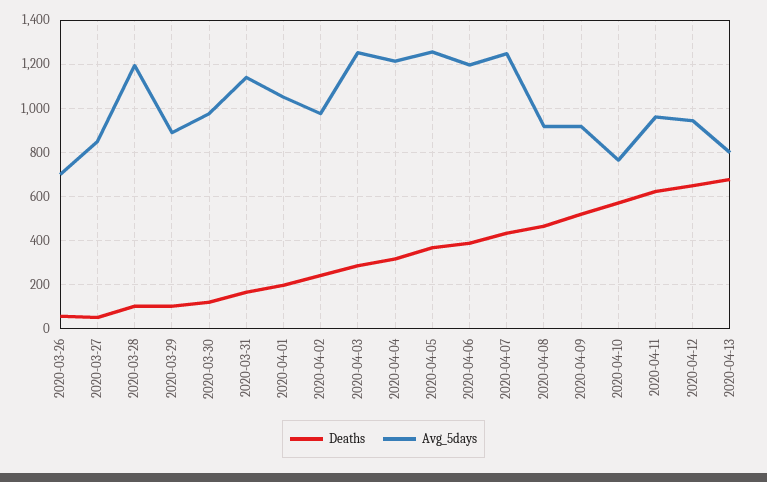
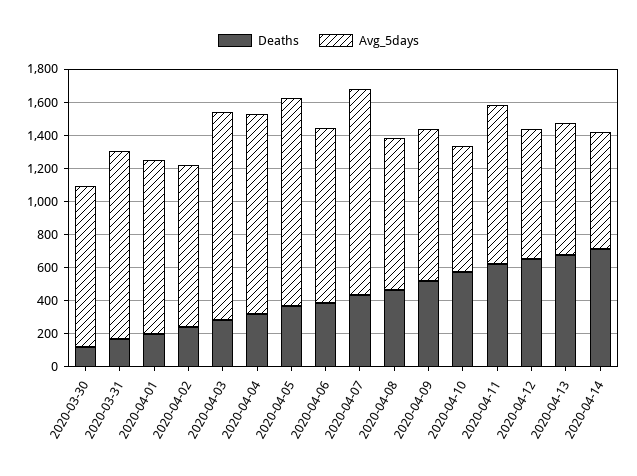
Deaths, 2020-03-26: 50 -> none
Avg_5days, 2020-03-26: 700 -> none
Deaths, 2020-03-27: 50 -> none
Avg_5days, 2020-03-27: 850 -> none
Deaths, 2020-03-28: 100 -> none
Avg_5days, 2020-03-28: 1200 -> none
Deaths, 2020-03-29: 100 -> none
Avg_5days, 2020-03-29: 900 -> none
Avg_5days, 2020-04-06: 1200 -> 1050
Avg_5days, 2020-04-12: 950 -> 800
Deaths, 2020-04-14: none -> 700
Avg_5days, 2020-04-14: none -> 700

